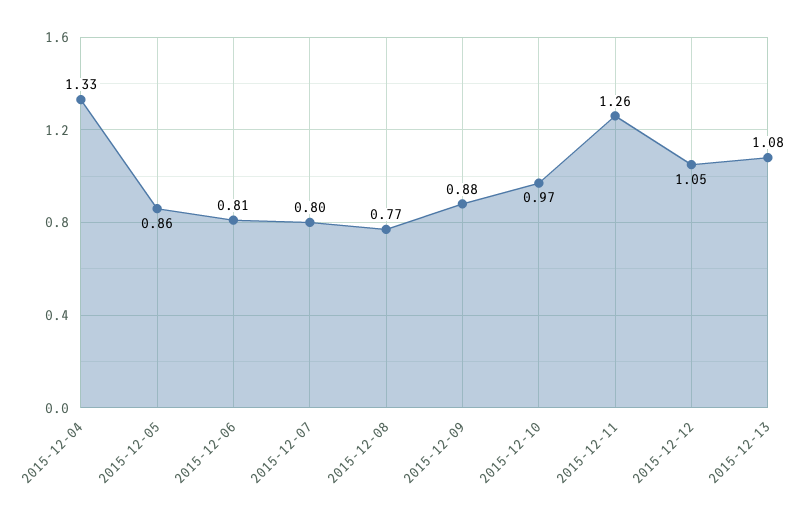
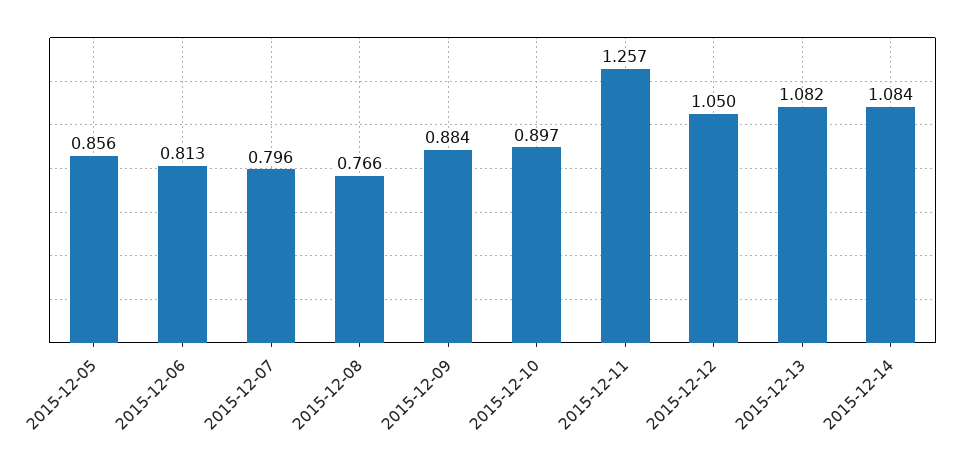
2015-12-04: 1.33 -> none
2015-12-10: 0.97 -> 0.897
2015-12-14: none -> 1.084

